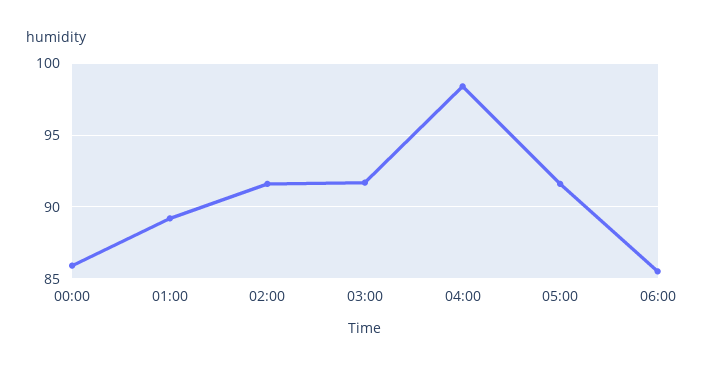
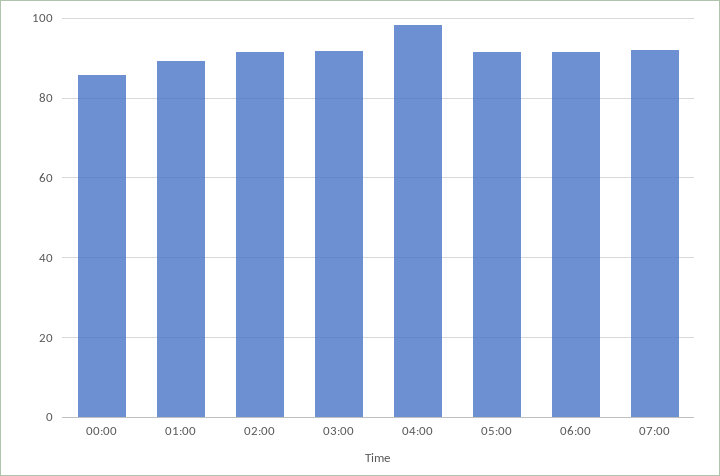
06:00: 85.5 -> 92
07:00: none -> 92

